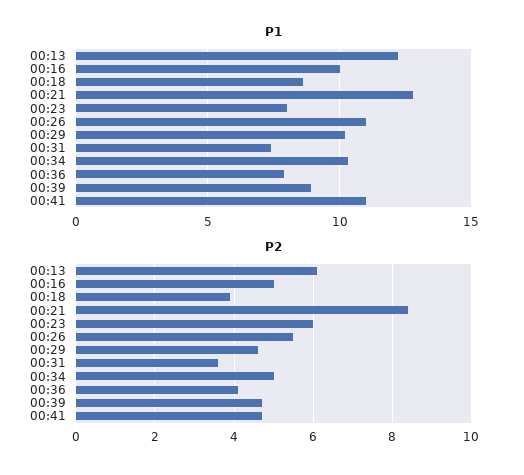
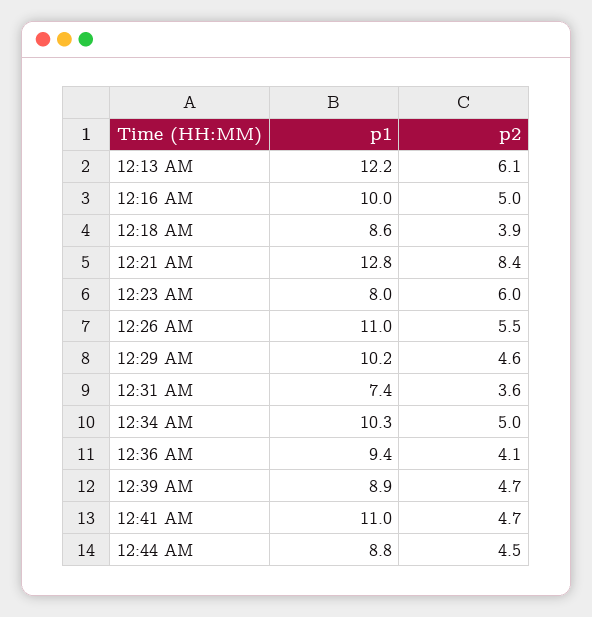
P1, 00:36: 8 -> 9.4
P1, 12:44 AM: none -> 8.8
P2, 12:44 AM: none -> 4.5

